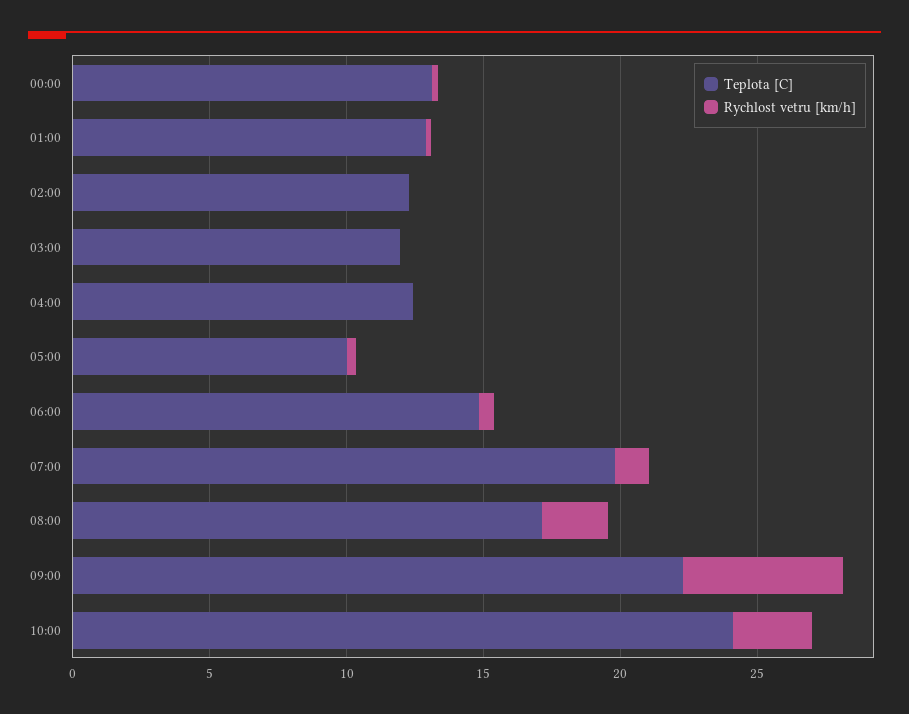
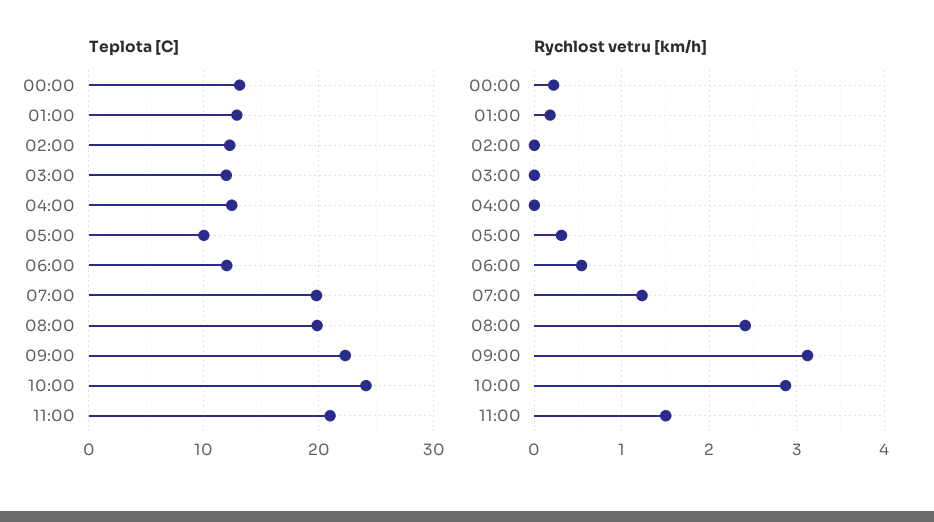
Teplota [C], 06:00: 15 -> 12
Teplota [C], 08:00: 17 -> 20
Rychlost vetru [km/h], 09:00: 6 -> 3.1
Teplota [C], 11:00: none -> 21
Rychlost vetru [km/h], 11:00: none -> 1.5

